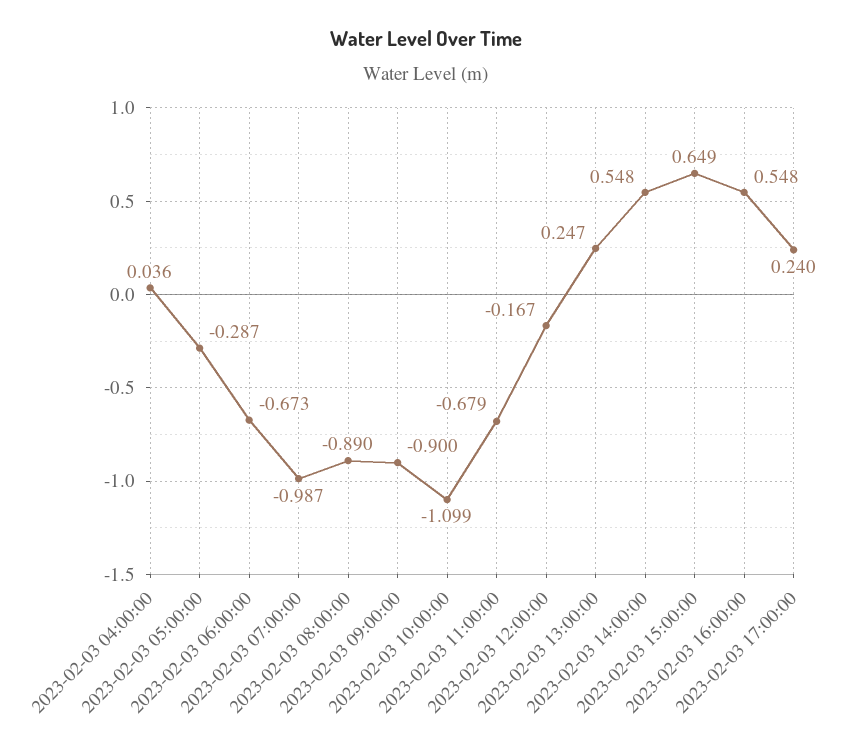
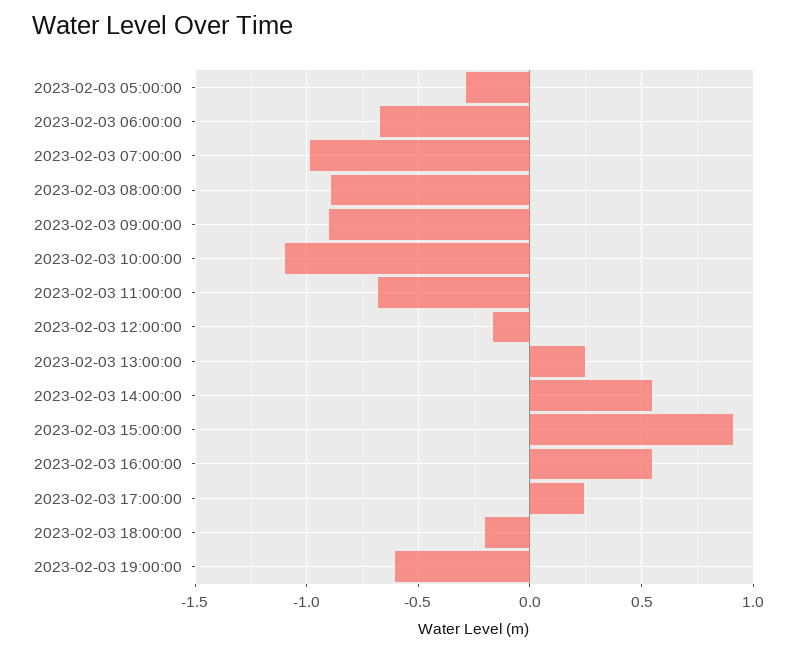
2023-02-03 04:00:00: 0.036 -> none
2023-02-03 15:00:00: 0.649 -> 0.9
2023-02-03 18:00:00: none -> -0.2
2023-02-03 19:00:00: none -> -0.6

